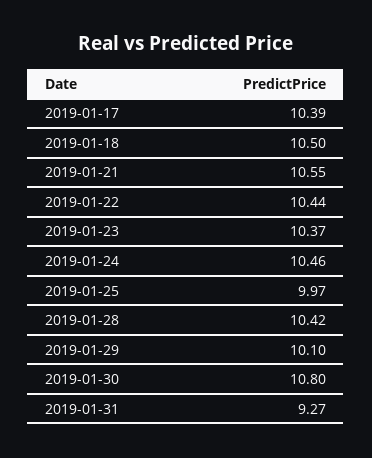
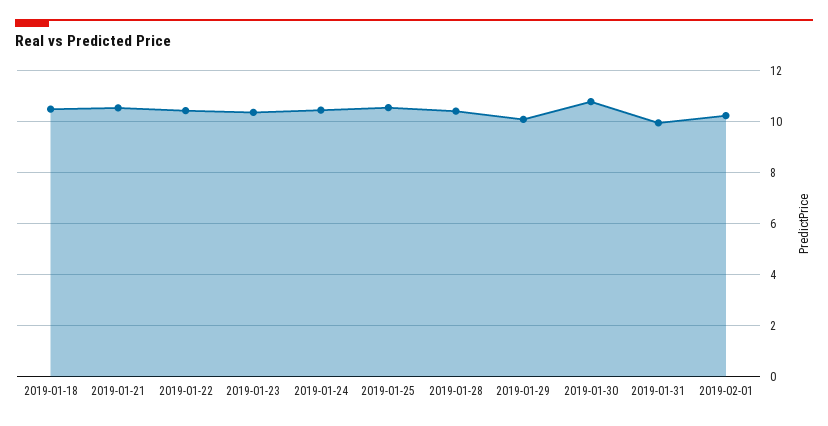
2019-01-17: 10.39 -> none
2019-01-25: 9.97 -> 10.5
2019-01-31: 9.27 -> 10
2019-02-01: none -> 10.25

